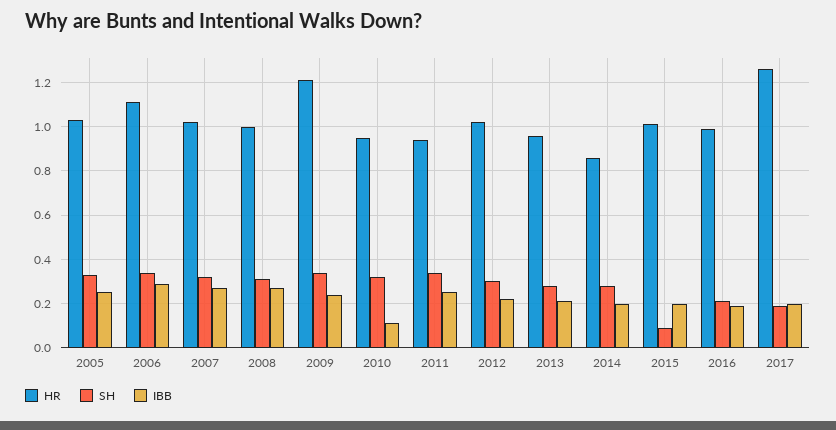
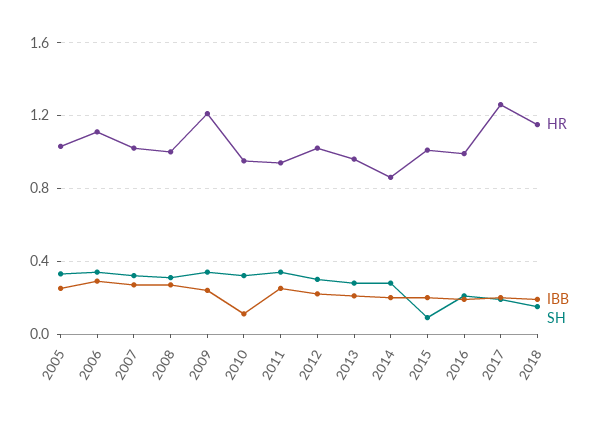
HR, 2018: none -> 1.15
IBB, 2018: none -> 0.2
SH, 2018: none -> 0.15

